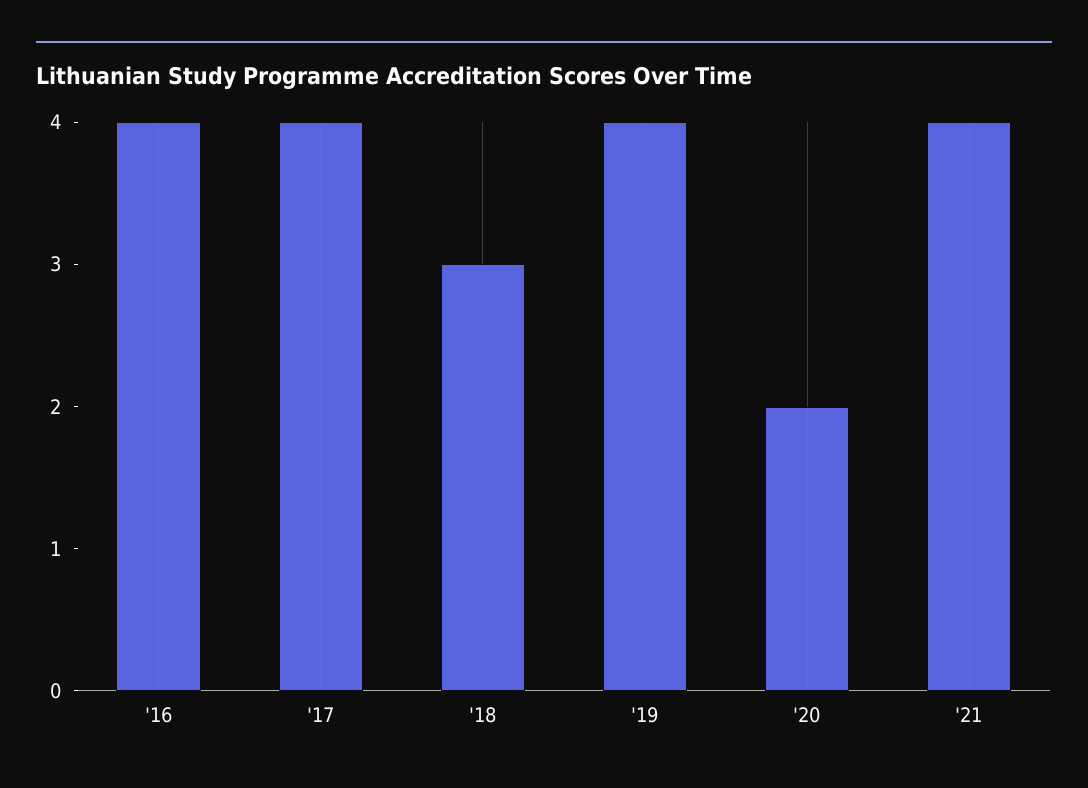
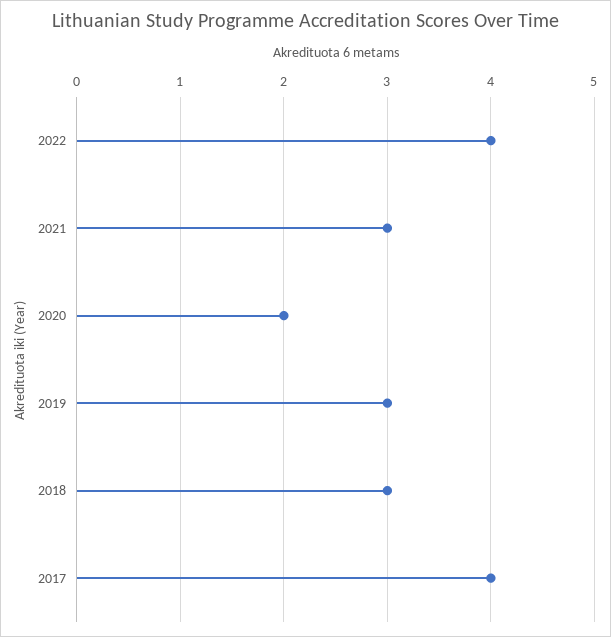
'16: 4 -> none
'19: 4 -> 3
'21: 4 -> 3
2022: none -> 4

